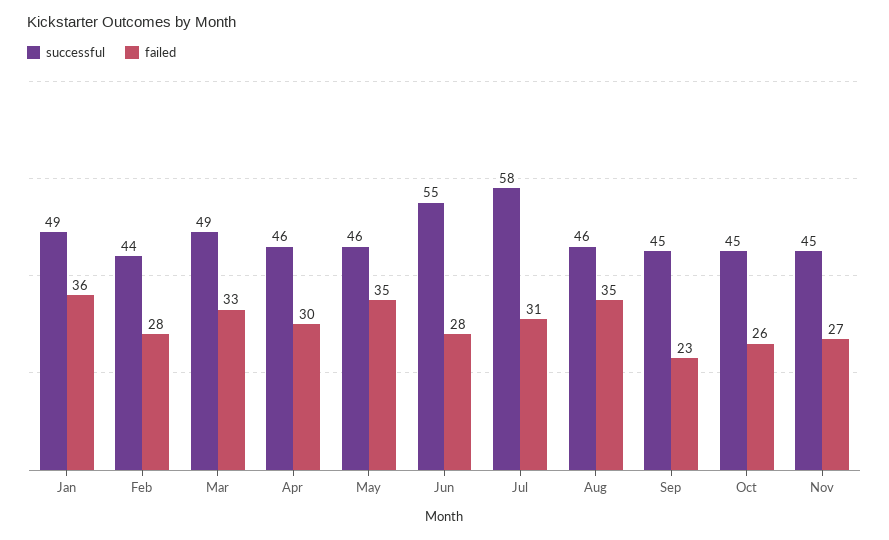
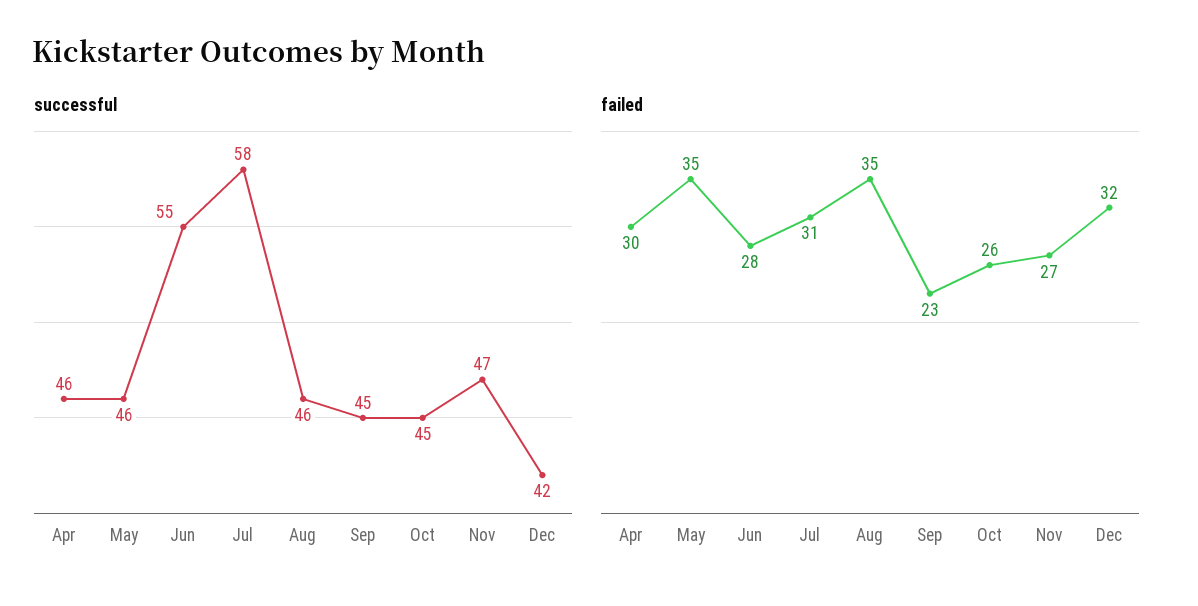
successful, Jan: 49 -> none
failed, Jan: 36 -> none
successful, Feb: 44 -> none
failed, Feb: 28 -> none
successful, Mar: 49 -> none
failed, Mar: 33 -> none
successful, Nov: 45 -> 47
successful, Dec: none -> 42
failed, Dec: none -> 32

